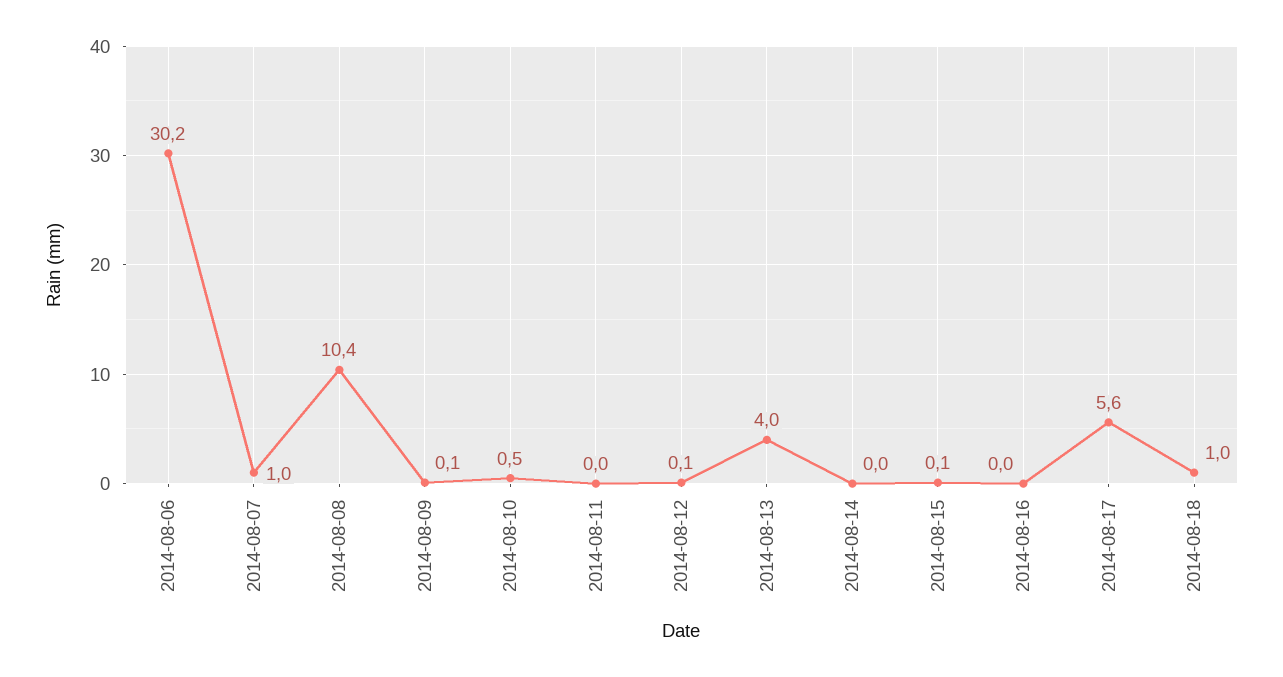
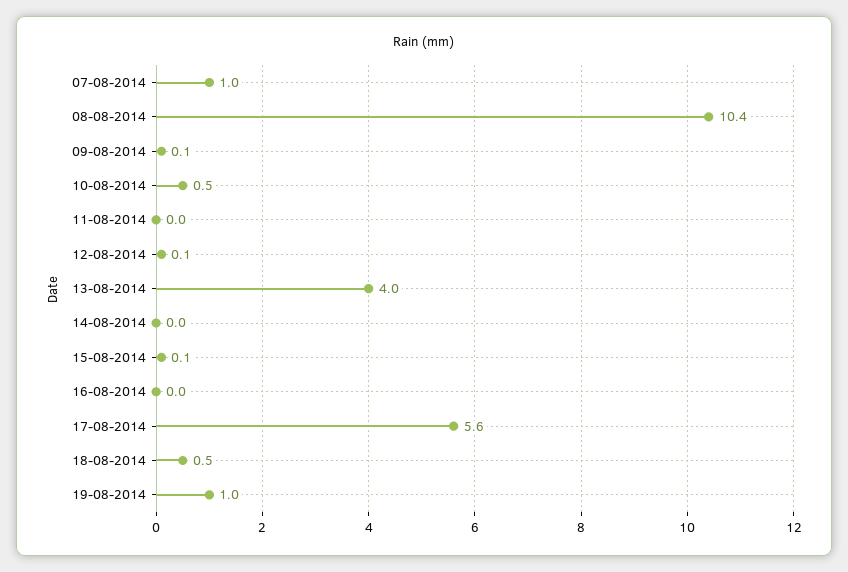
2014-08-06: 30.2 -> none
2014-08-18: 1 -> 0.5
19-08-2014: none -> 1

